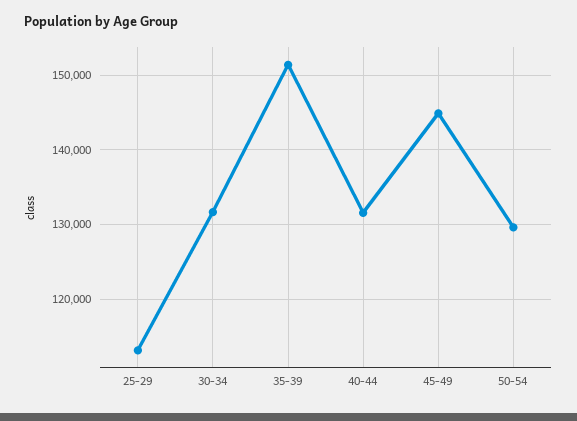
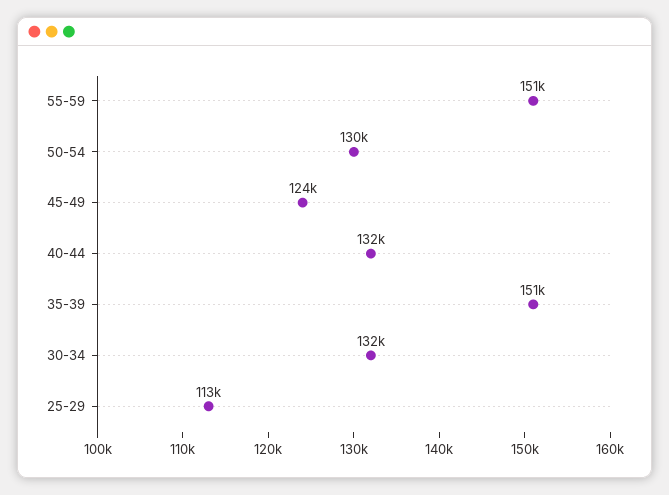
45-49: 145000 -> 124000
55-59: none -> 151000

